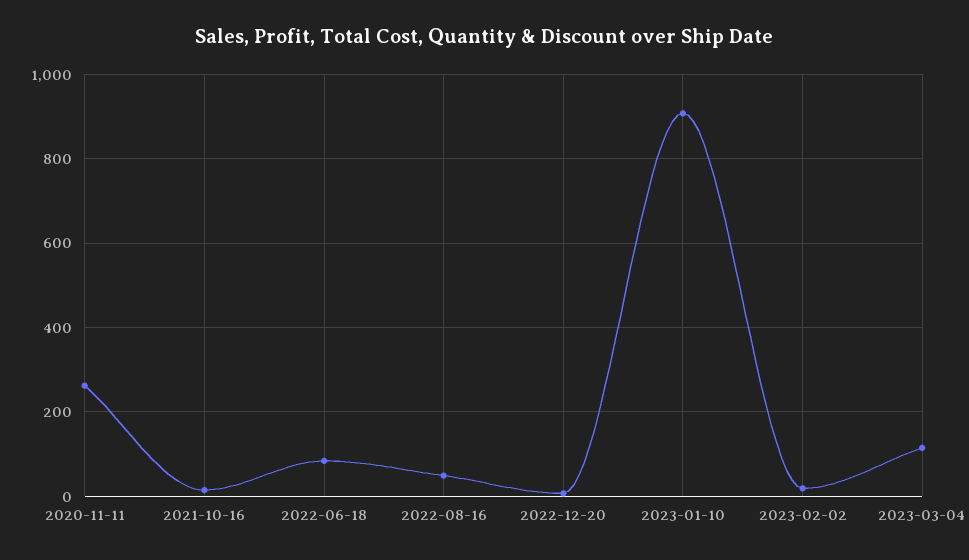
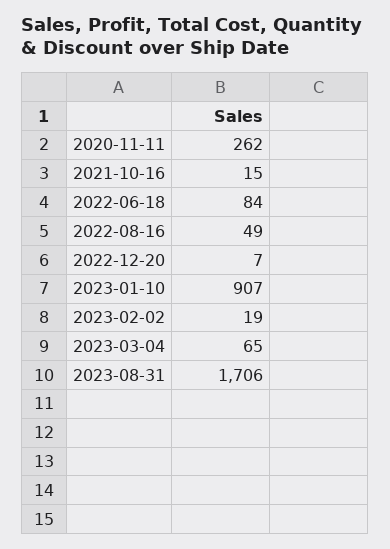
2023-03-04: 120 -> 65
2023-08-31: none -> 1706

